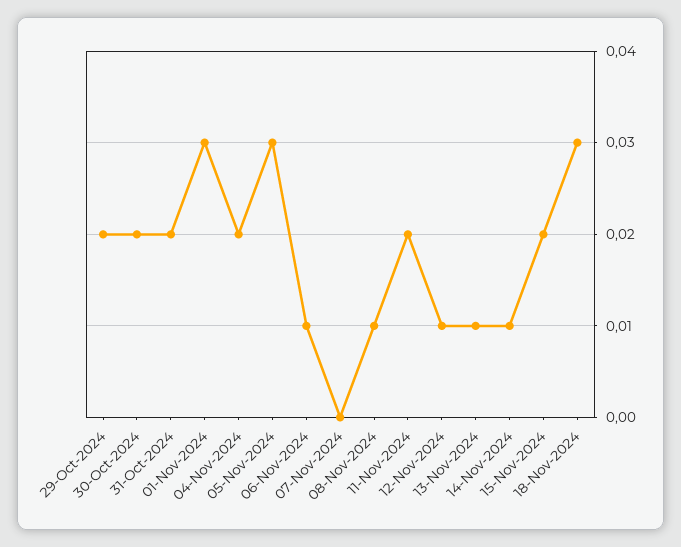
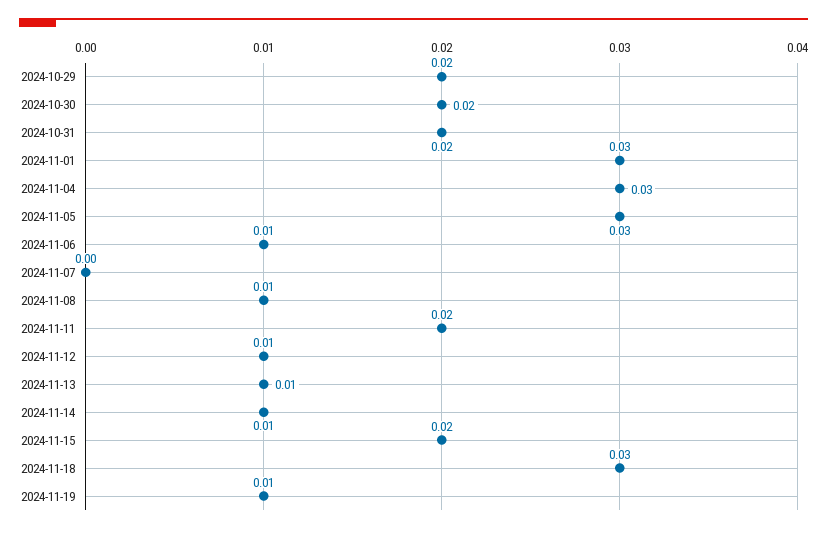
04-Nov-2024: 0.02 -> 0.03
2024-11-19: none -> 0.01

